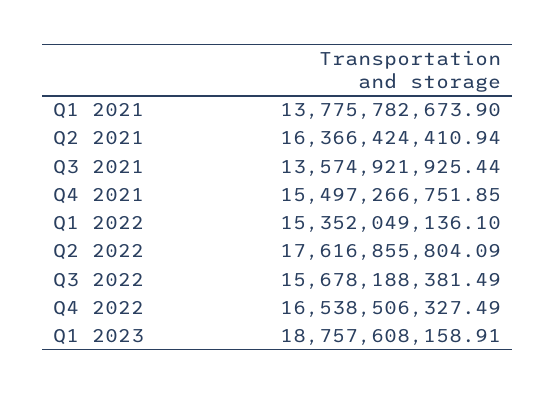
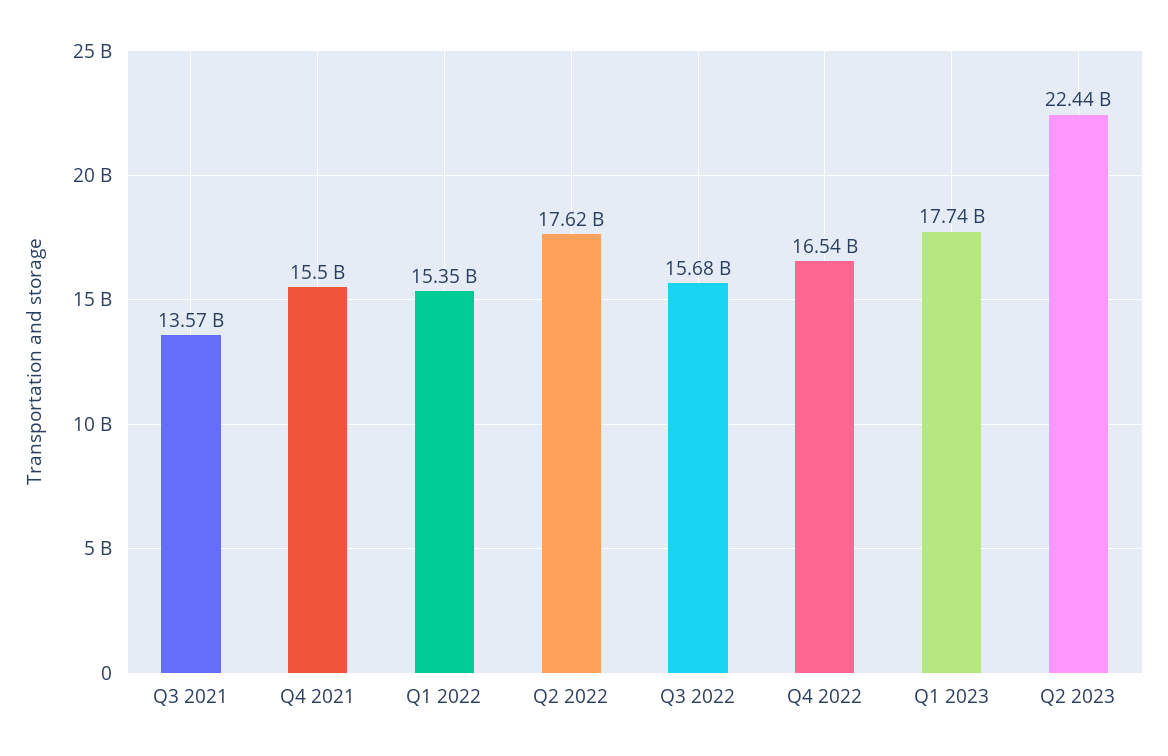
Q1 2021: 13775782673.9 -> none
Q2 2021: 16366424410.94 -> none
Q1 2023: 18757608158.91 -> 17740000000
Q2 2023: none -> 22440000000

